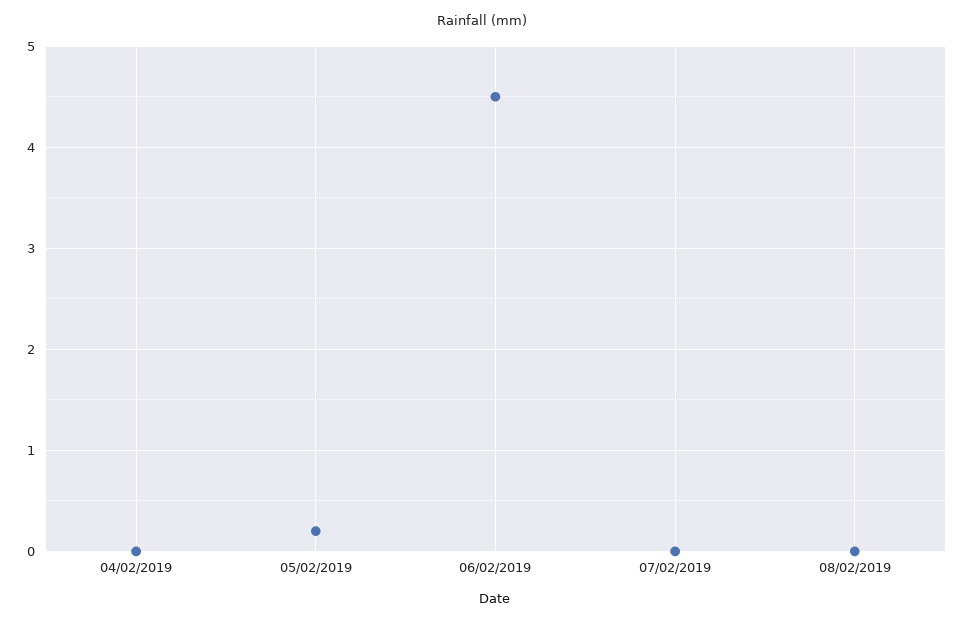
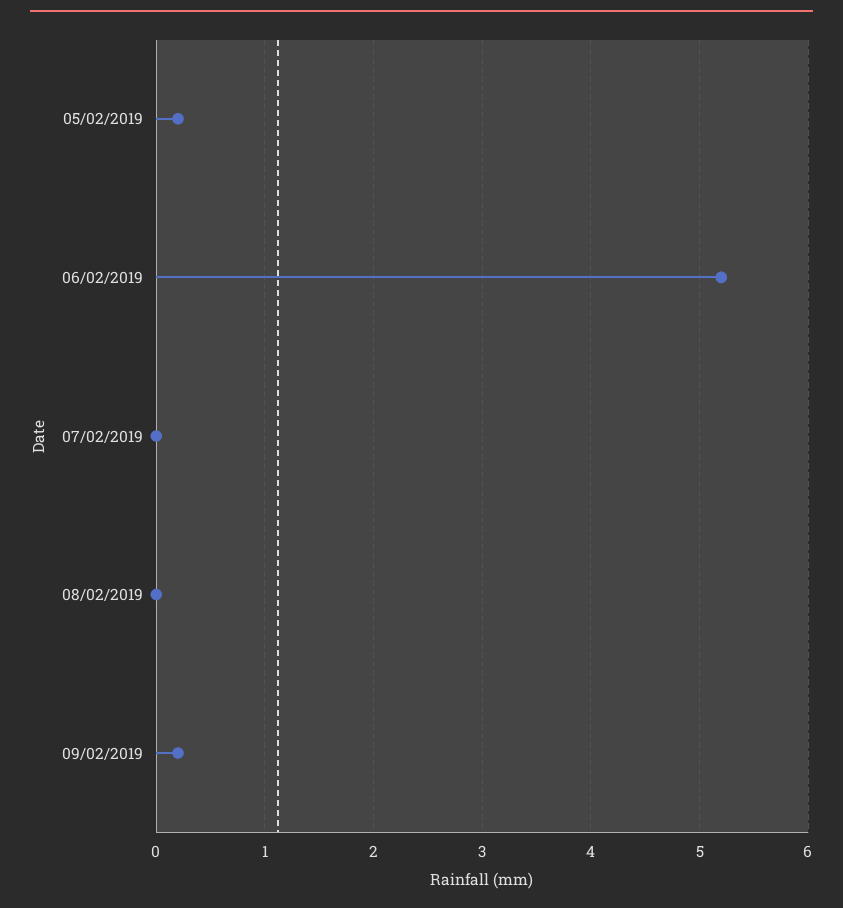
04/02/2019: 0 -> none
06/02/2019: 4.5 -> 5.2
09/02/2019: none -> 0.2

